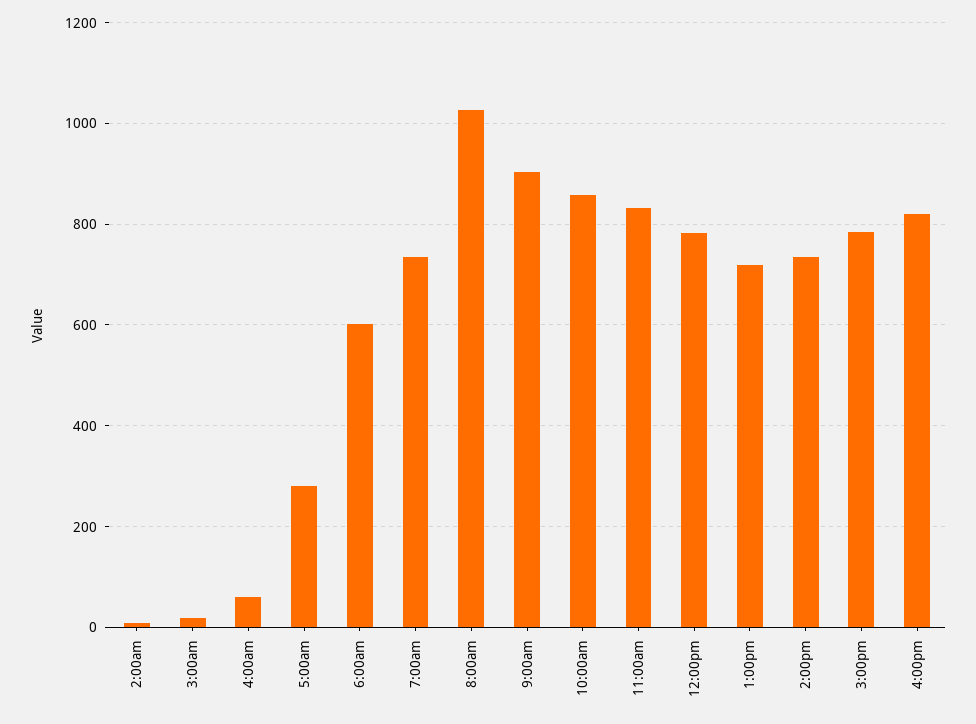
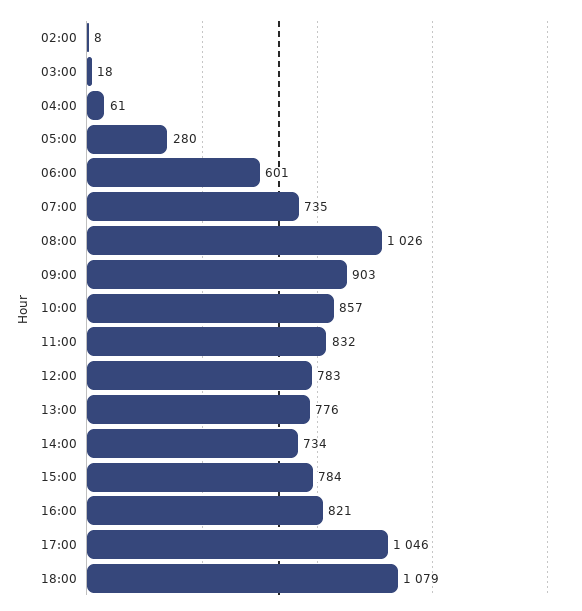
1:00pm: 720 -> 776
17:00: none -> 1046
18:00: none -> 1079

